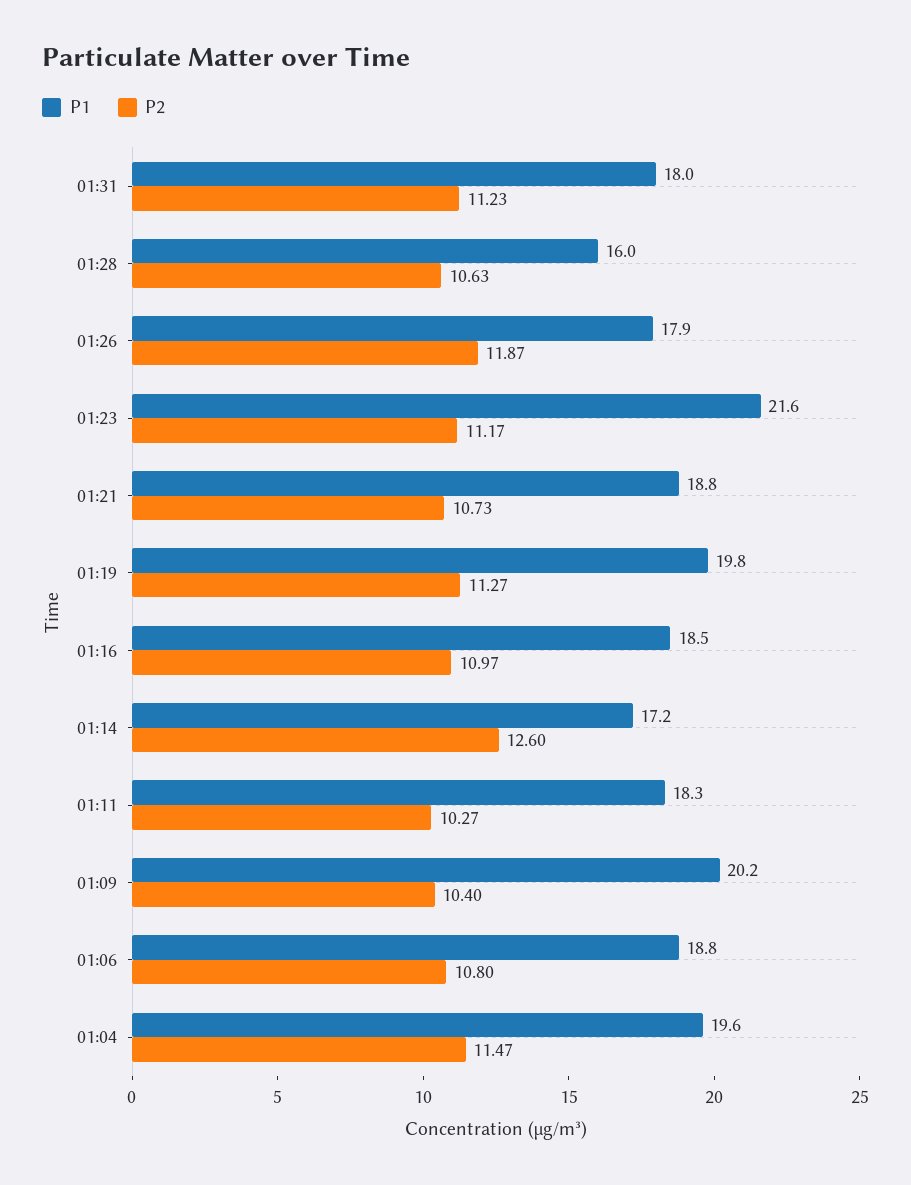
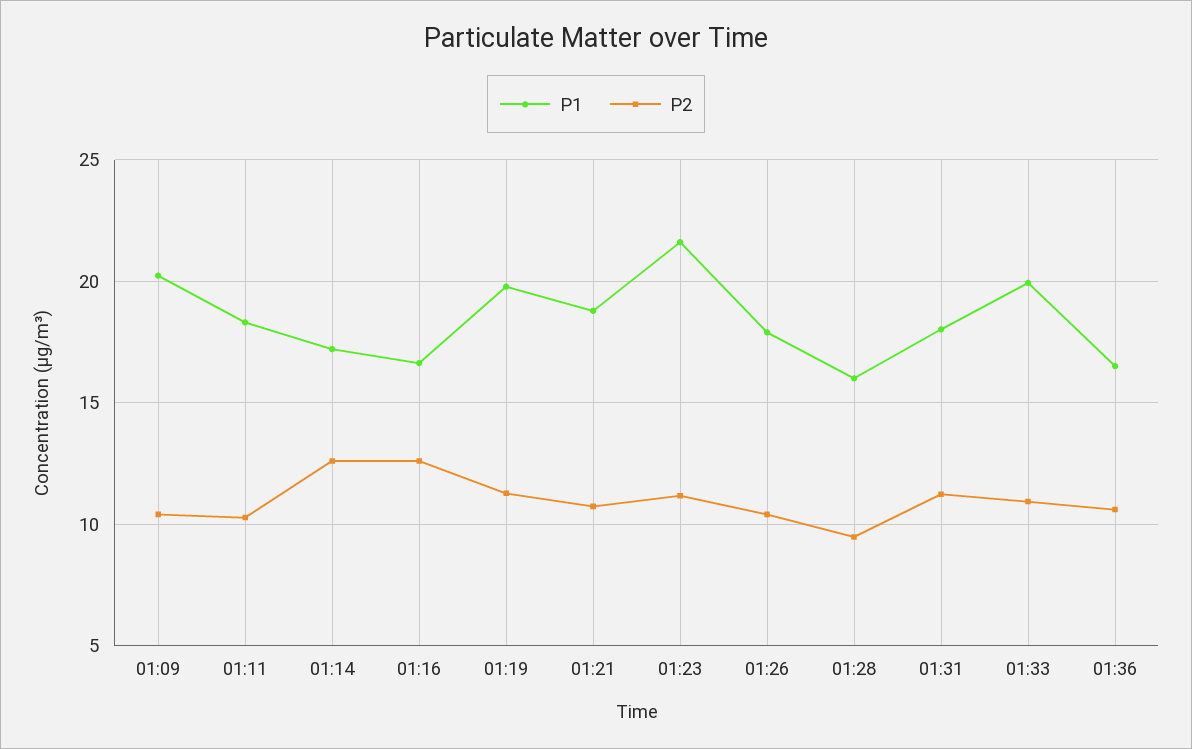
P2, 01:28: 10.63 -> 9.5
P2, 01:26: 11.87 -> 10.5
P1, 01:16: 18.5 -> 16.5
P2, 01:16: 10.97 -> 12.5
P1, 01:06: 18.8 -> none
P2, 01:06: 10.8 -> none
P1, 01:04: 19.6 -> none
P2, 01:04: 11.47 -> none
P1, 01:33: none -> 20
P2, 01:33: none -> 11
P1, 01:36: none -> 16.5
P2, 01:36: none -> 10.5

